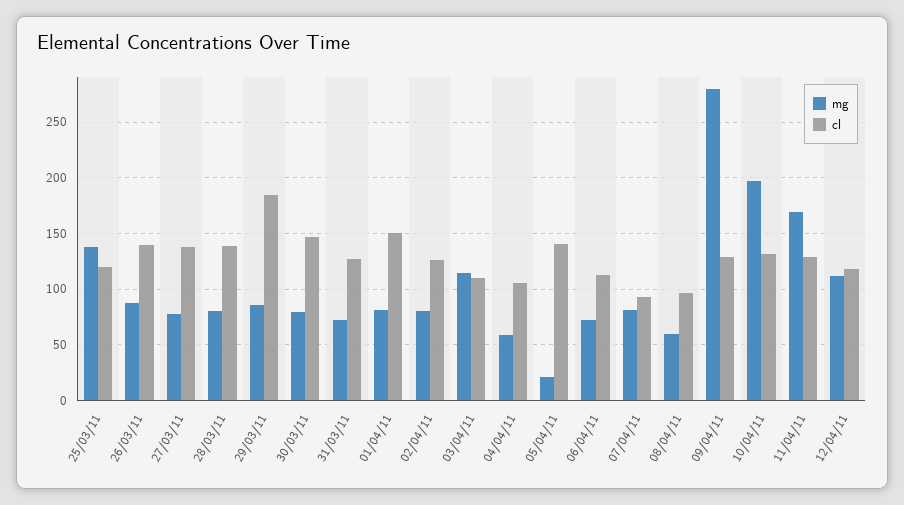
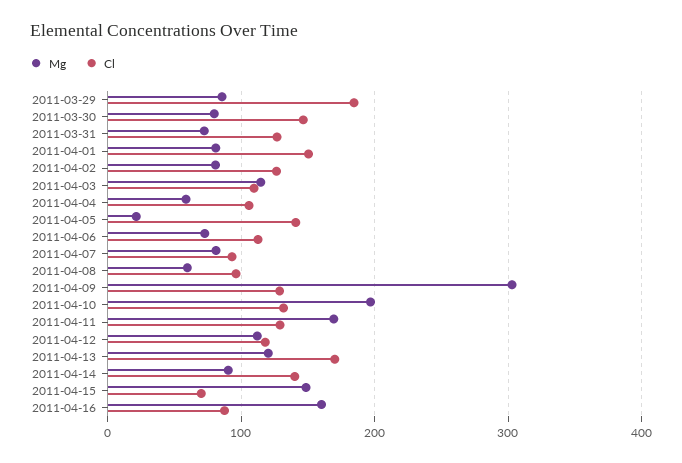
mg, 25/03/11: 140 -> none
cl, 25/03/11: 120 -> none
mg, 26/03/11: 90 -> none
cl, 26/03/11: 140 -> none
mg, 27/03/11: 80 -> none
cl, 27/03/11: 140 -> none
mg, 28/03/11: 80 -> none
cl, 28/03/11: 140 -> none
mg, 09/04/11: 280 -> 300
mg, 2011-04-13: none -> 120
cl, 2011-04-13: none -> 170
mg, 2011-04-14: none -> 90
cl, 2011-04-14: none -> 140
mg, 2011-04-15: none -> 150
cl, 2011-04-15: none -> 70
mg, 2011-04-16: none -> 160
cl, 2011-04-16: none -> 90

